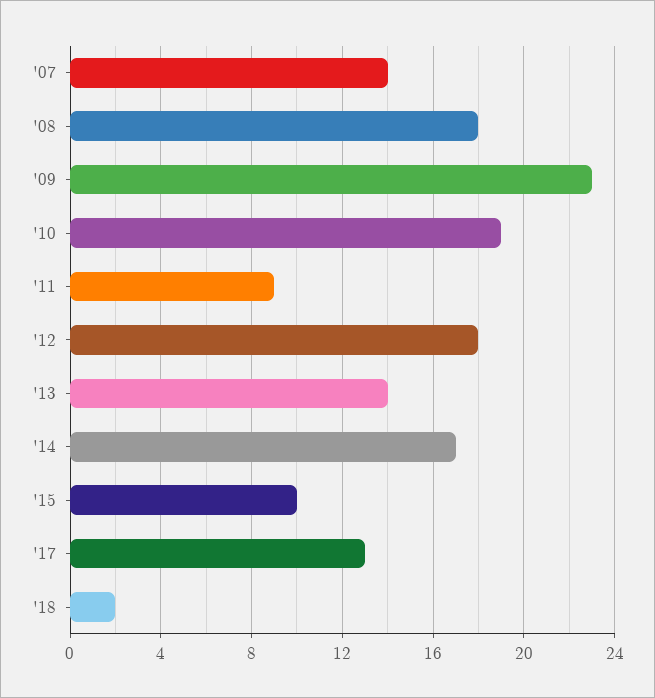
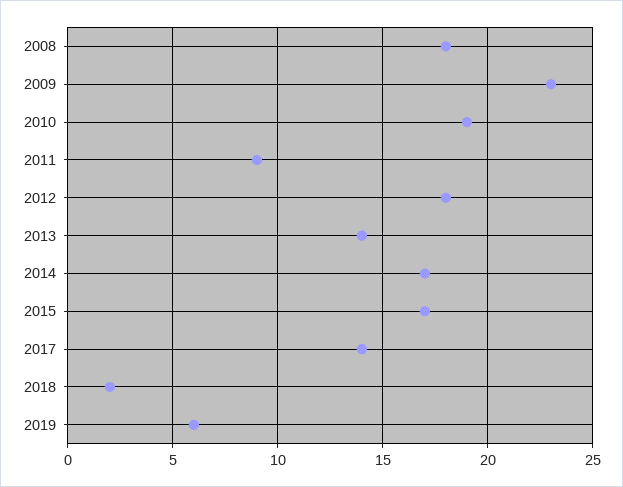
'07: 14 -> none
'15: 10 -> 17
'17: 13 -> 14
2019: none -> 6

